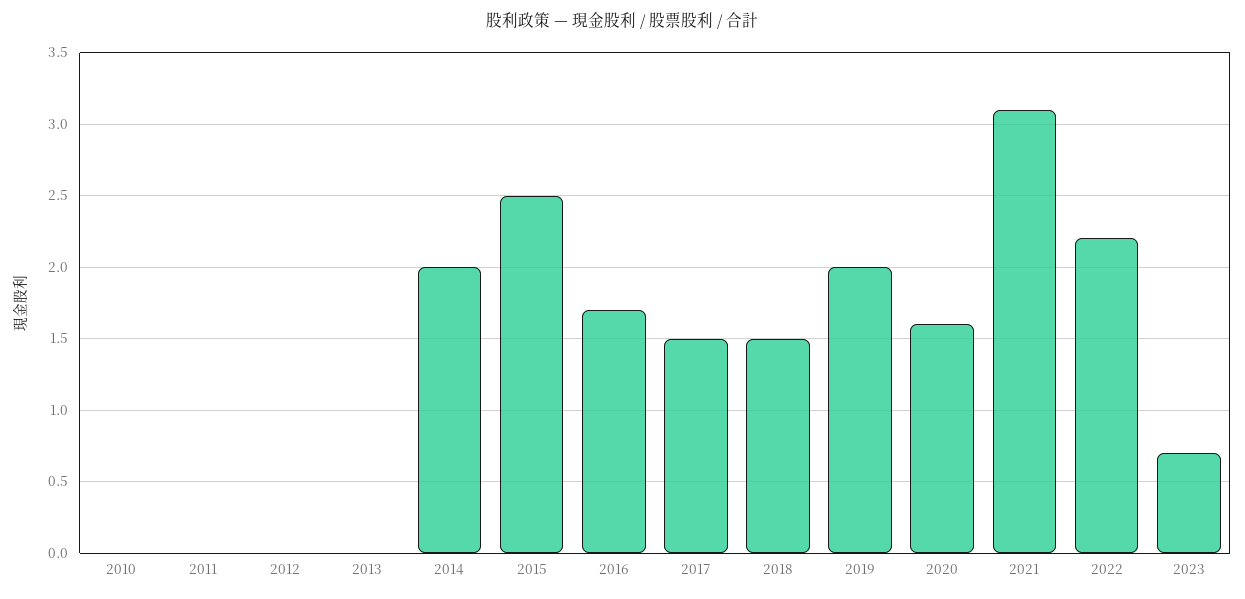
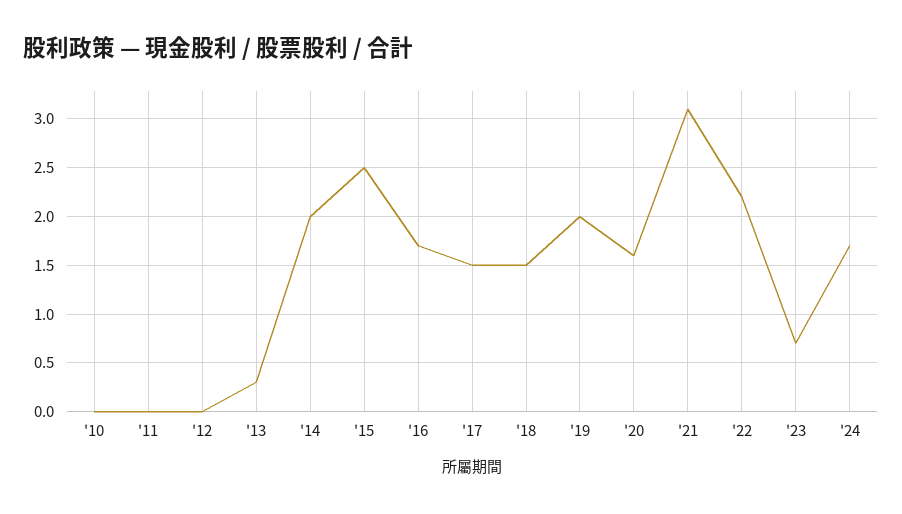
2013: 0 -> 0.3
'24: none -> 1.7

